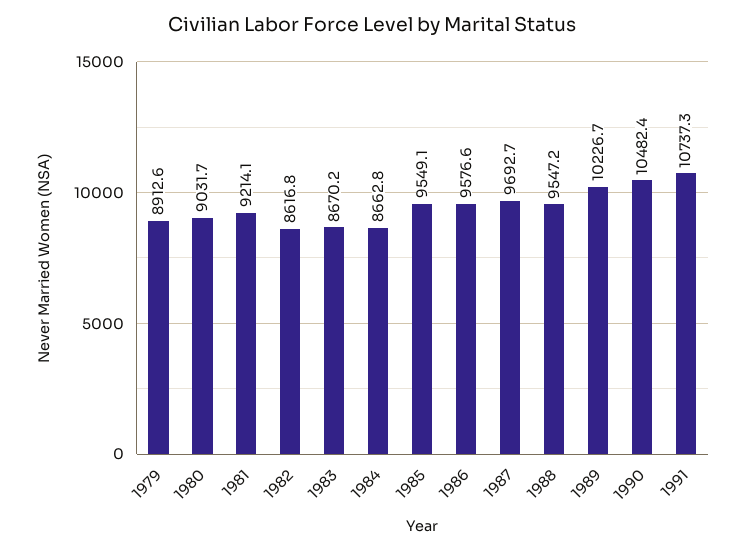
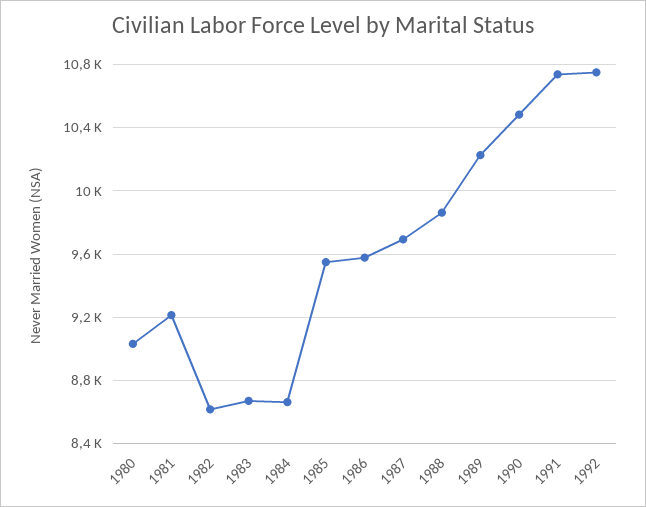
1979: 8912.6 -> none
1988: 9547.2 -> 9850
1992: none -> 10750

